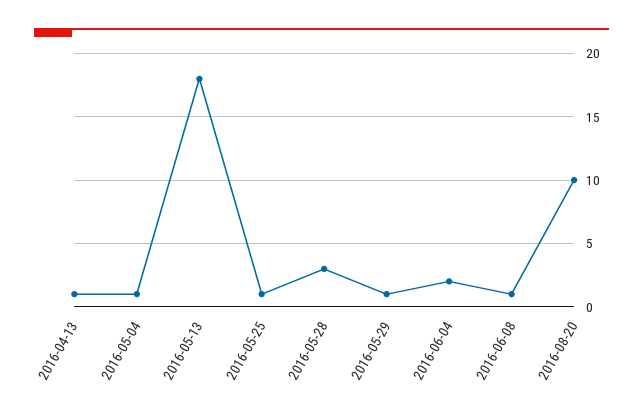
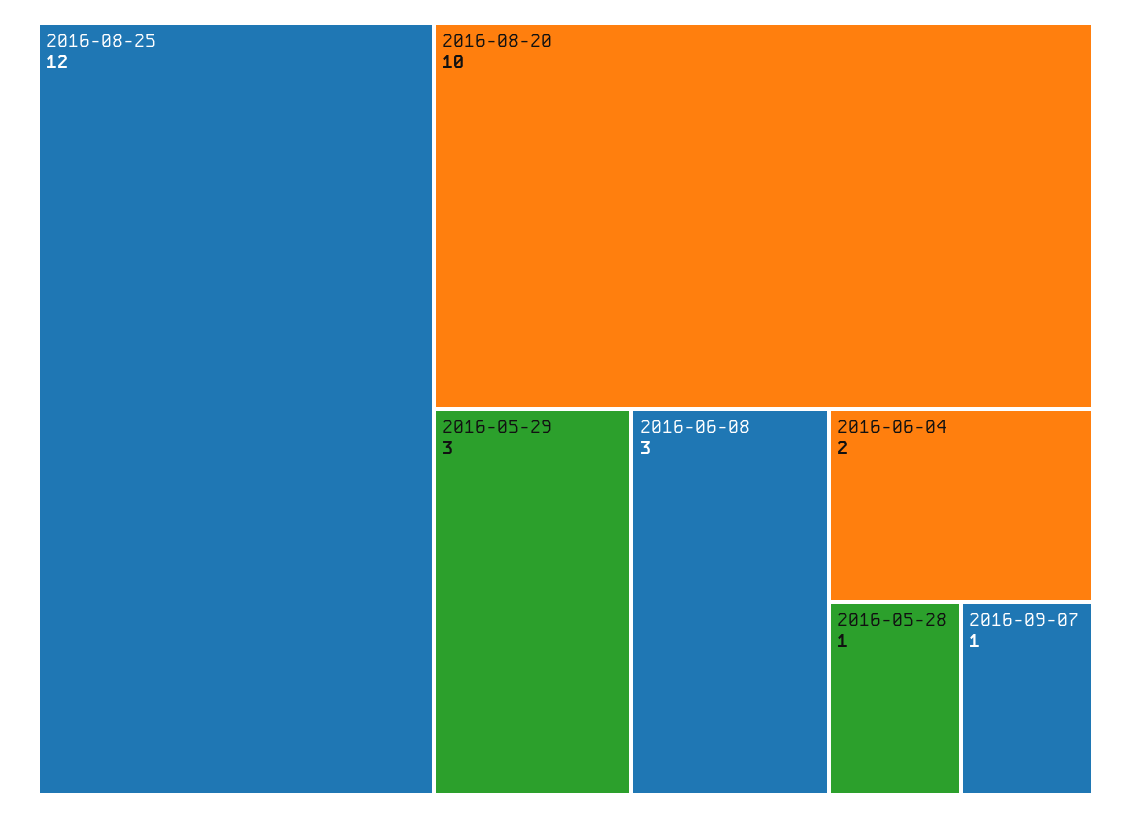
2016-04-13: 1 -> none
2016-05-04: 1 -> none
2016-05-13: 18 -> none
2016-05-25: 1 -> none
2016-05-28: 3 -> 1
2016-05-29: 1 -> 3
2016-06-08: 1 -> 3
2016-08-25: none -> 12
2016-09-07: none -> 1

